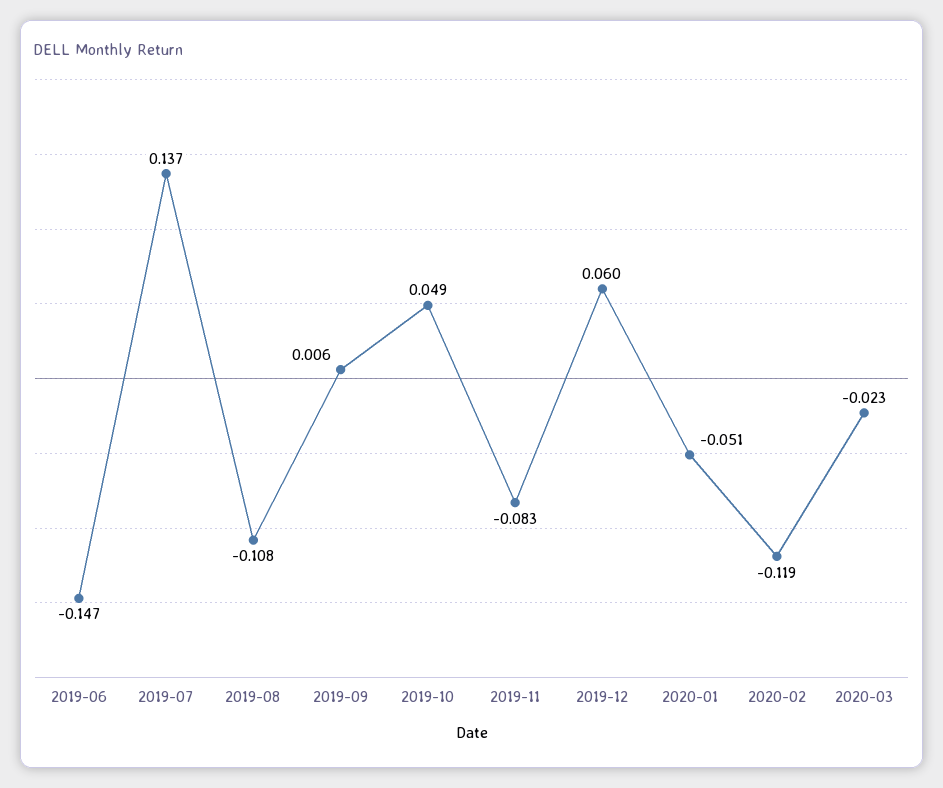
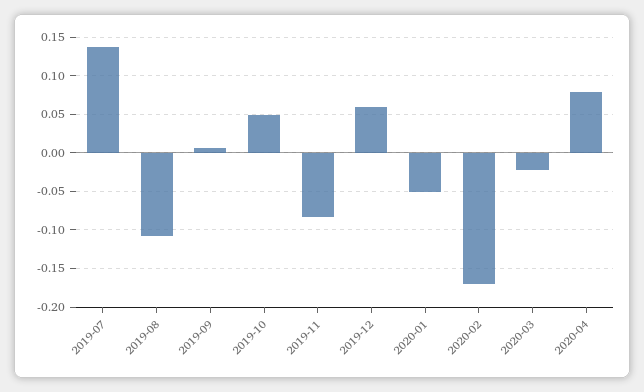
2019-06: -0.147 -> none
2020-02: -0.119 -> -0.17
2020-04: none -> 0.08

